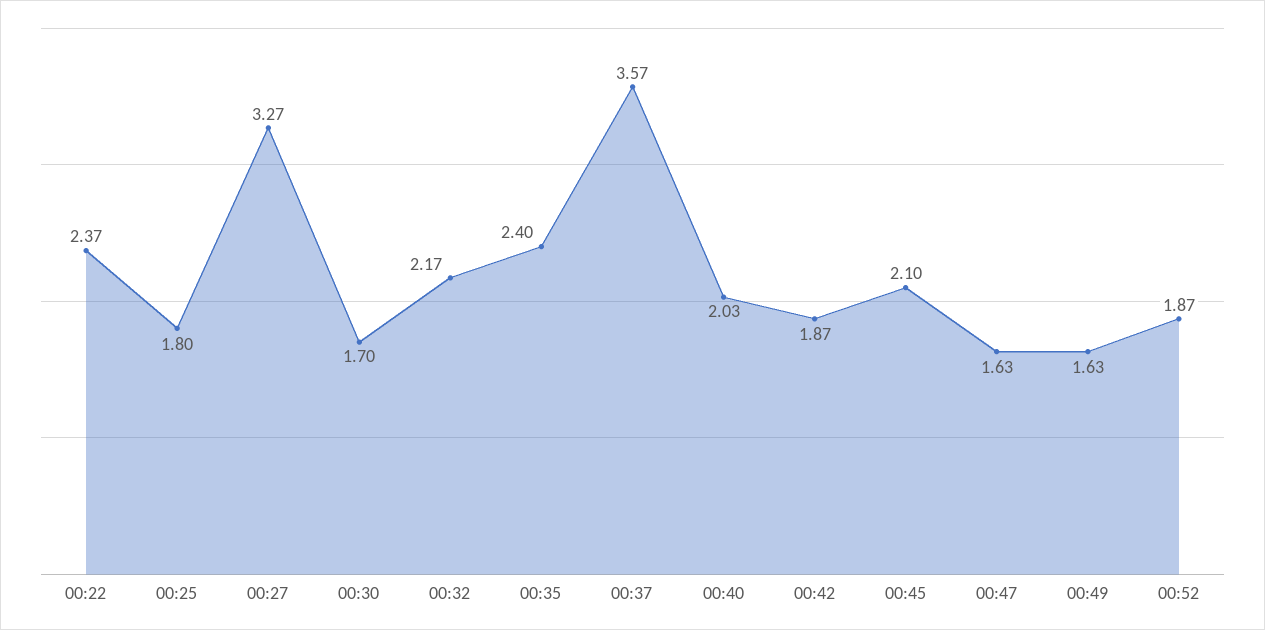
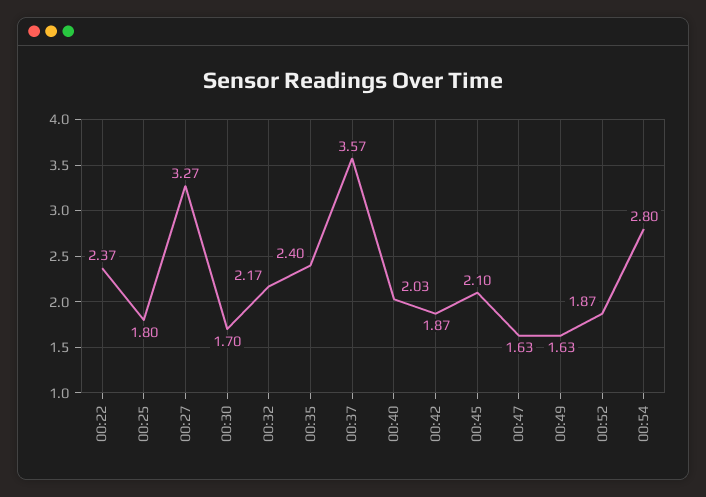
00:54: none -> 2.8

